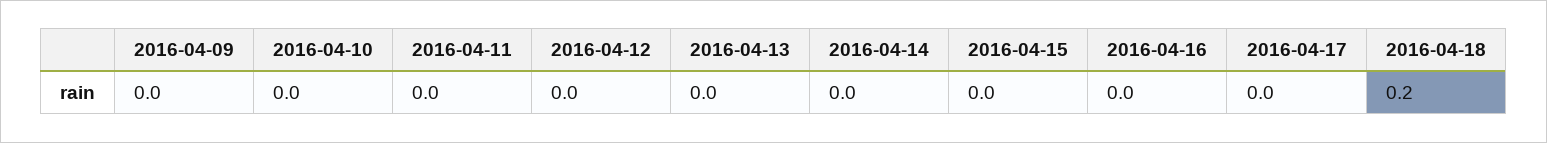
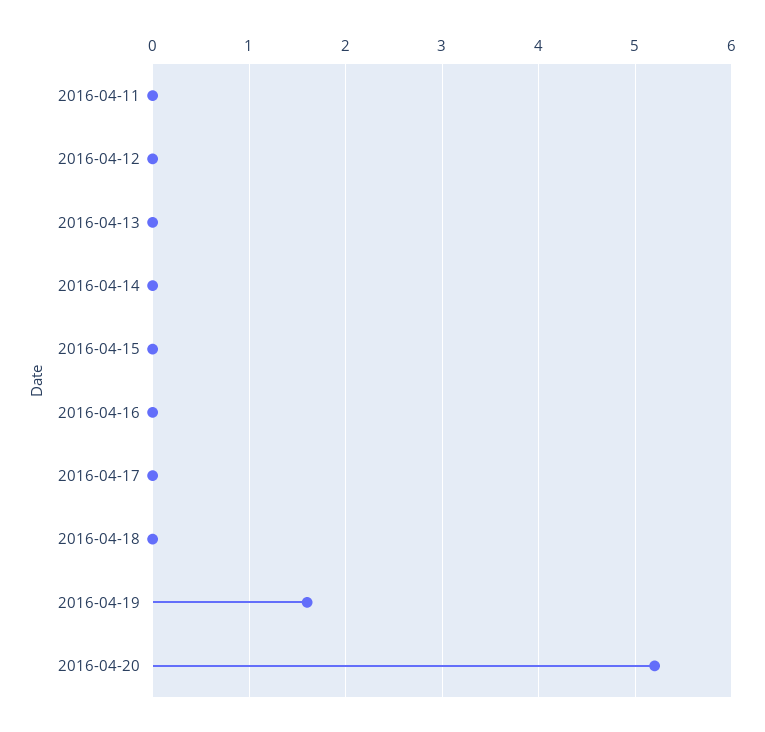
2016-04-09: 0 -> none
2016-04-10: 0 -> none
2016-04-18: 0.2 -> 0
2016-04-19: none -> 1.6
2016-04-20: none -> 5.2

